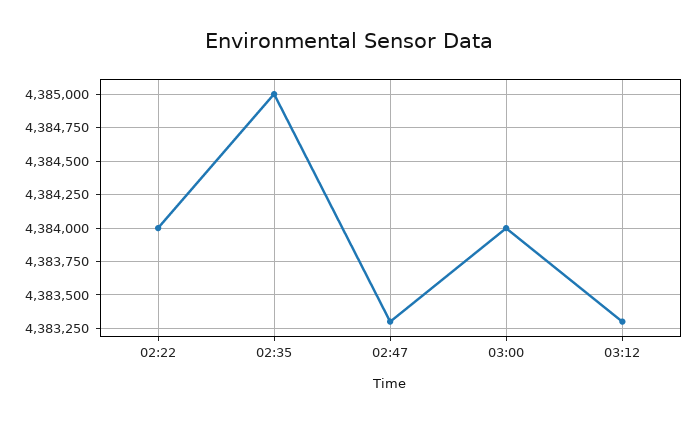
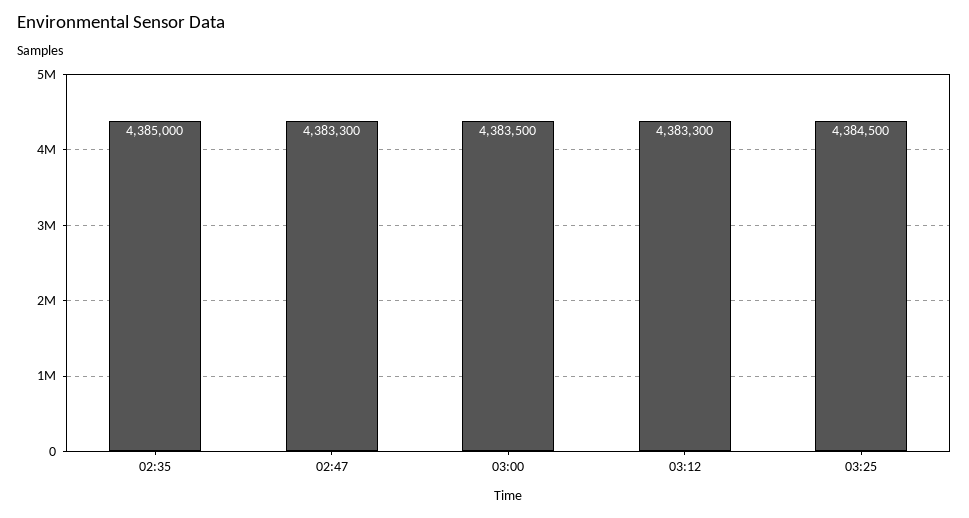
02:22: 4384000 -> none
03:00: 4384000 -> 4383500
03:25: none -> 4384500

